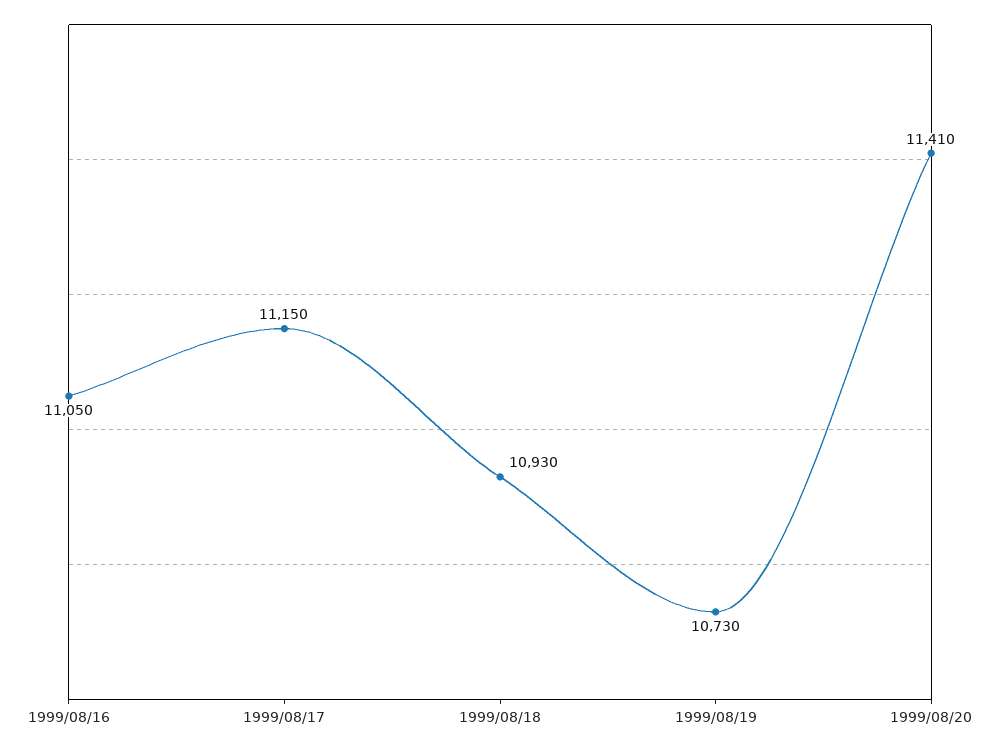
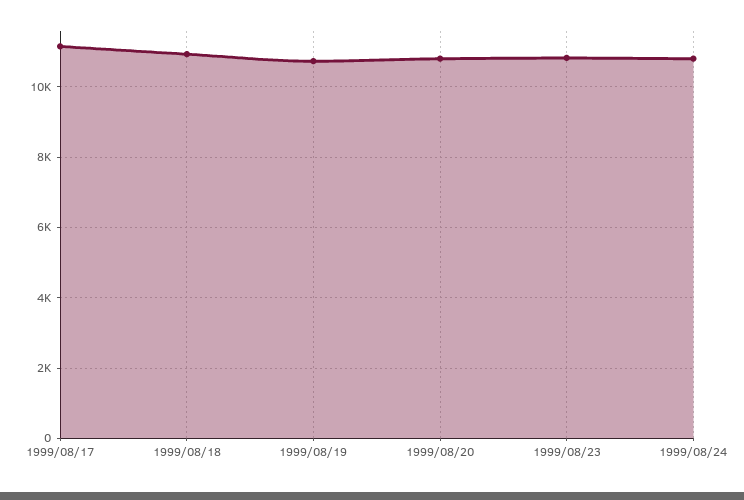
1999/08/16: 11050 -> none
1999/08/20: 11410 -> 10800
1999/08/23: none -> 10800
1999/08/24: none -> 10800

